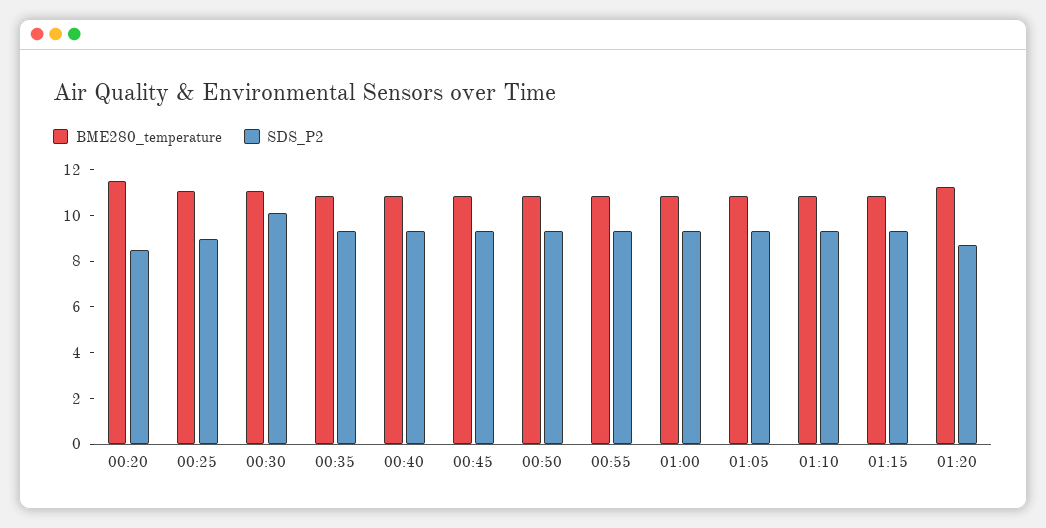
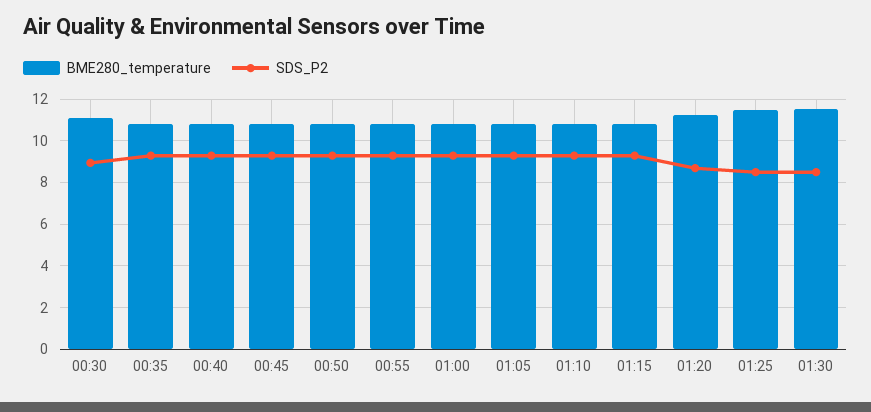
BME280_temperature, 00:20: 11.5 -> none
SDS_P2, 00:20: 8.5 -> none
BME280_temperature, 00:25: 11 -> none
SDS_P2, 00:25: 9 -> none
SDS_P2, 00:30: 10 -> 9
BME280_temperature, 01:25: none -> 11.5
SDS_P2, 01:25: none -> 8.5
BME280_temperature, 01:30: none -> 11.5
SDS_P2, 01:30: none -> 8.5

